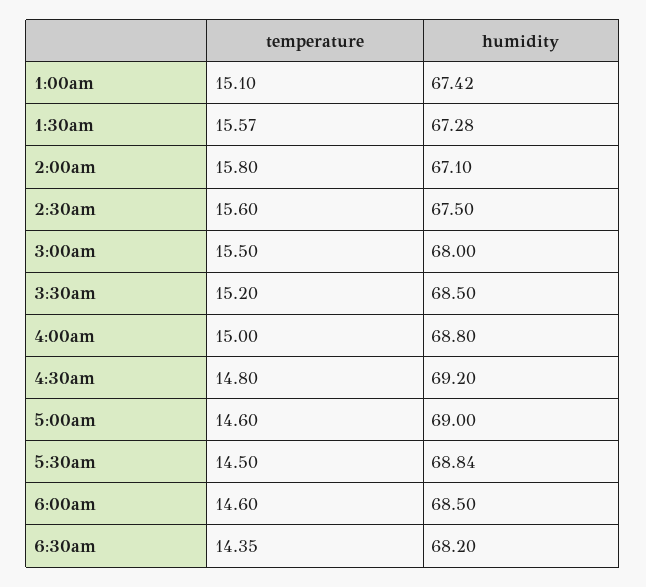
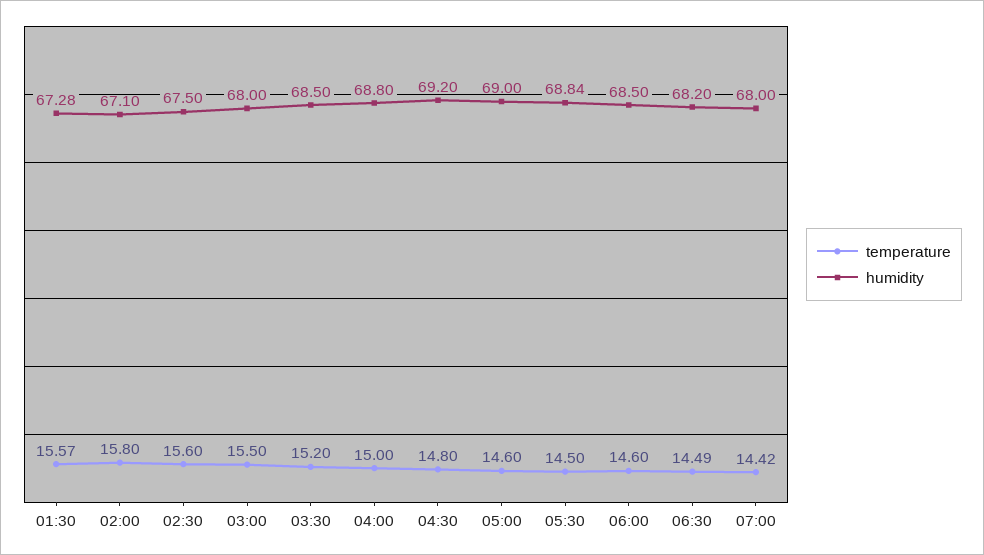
temperature, 1:00am: 15.1 -> none
humidity, 1:00am: 67.42 -> none
temperature, 6:30am: 14.35 -> 14.49
temperature, 07:00: none -> 14.42
humidity, 07:00: none -> 68

